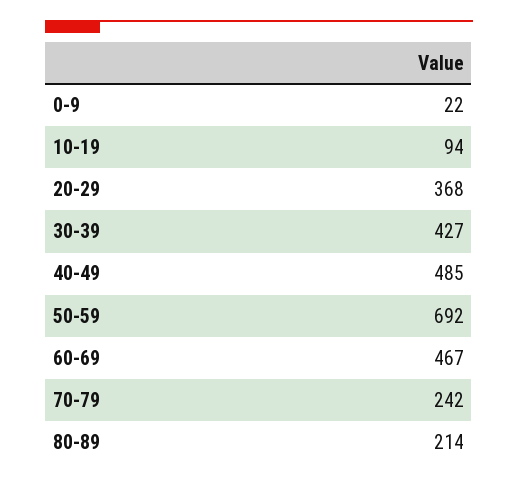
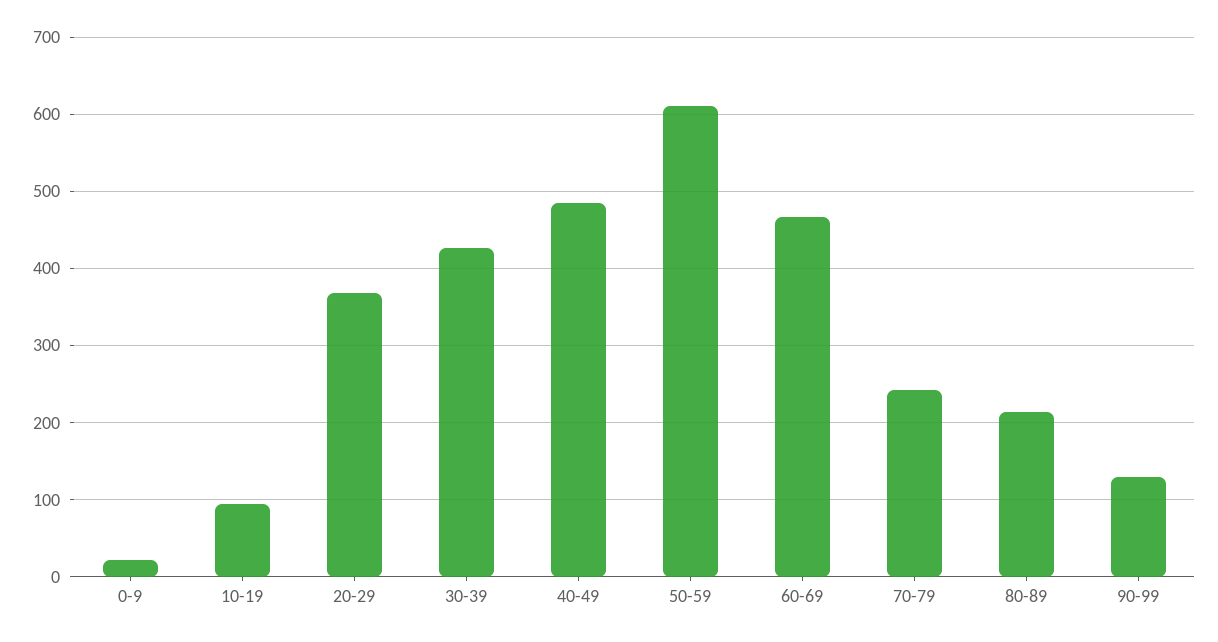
50-59: 692 -> 610
90-99: none -> 130

